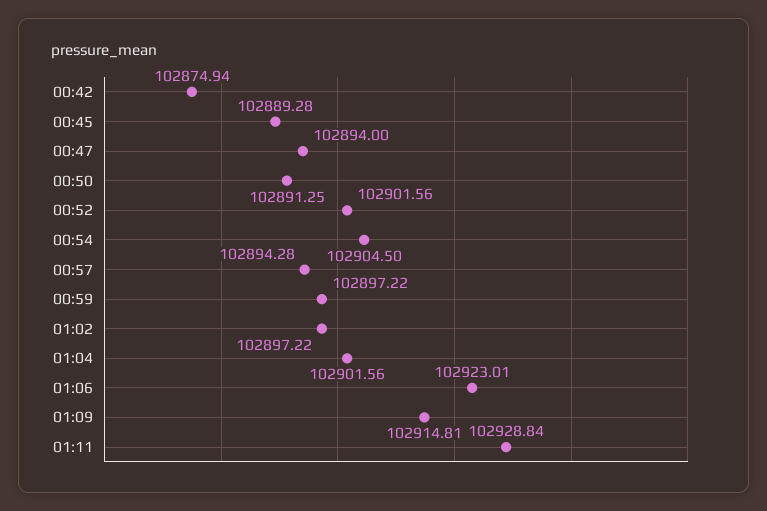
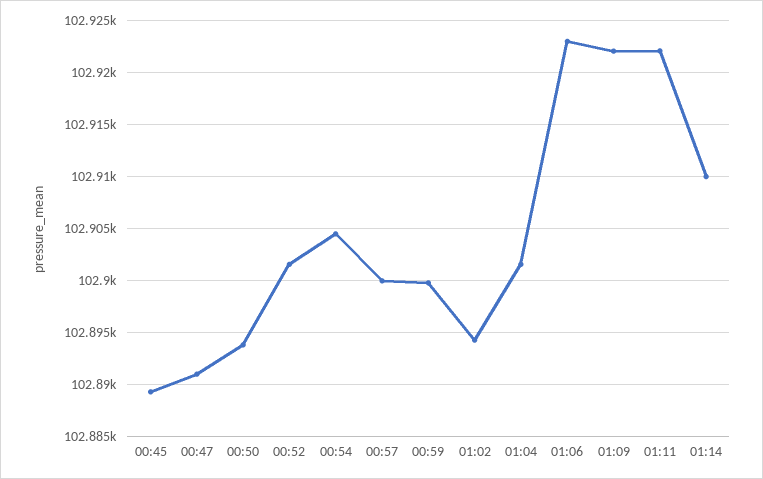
00:42: 102874.94 -> none
00:47: 102894 -> 102891
00:50: 102891.25 -> 102894
00:57: 102894.28 -> 102900
00:59: 102897.22 -> 102900
01:02: 102897.22 -> 102894
01:09: 102914.81 -> 102922
01:11: 102928.84 -> 102922
01:14: none -> 102910

